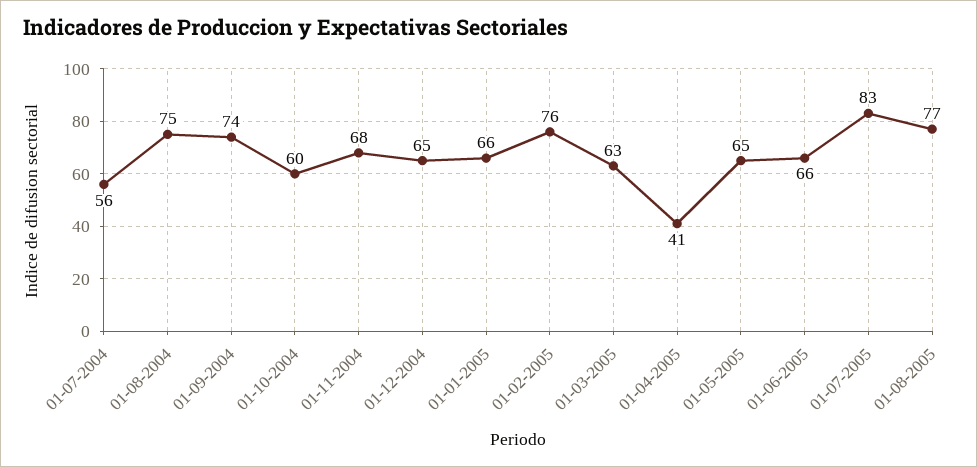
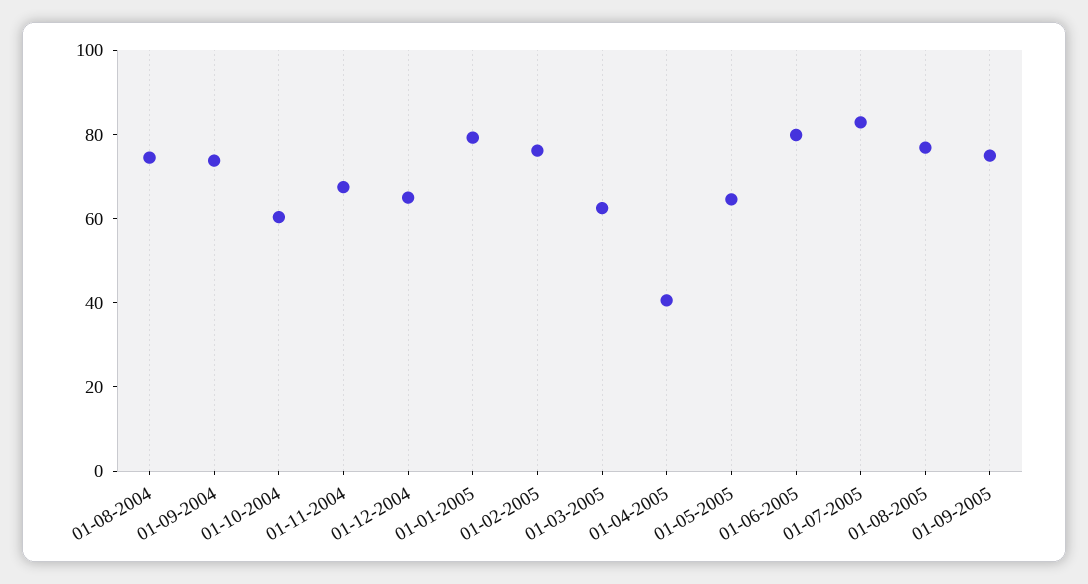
01-07-2004: 56 -> none
01-01-2005: 66 -> 80
01-06-2005: 66 -> 80
01-09-2005: none -> 75

